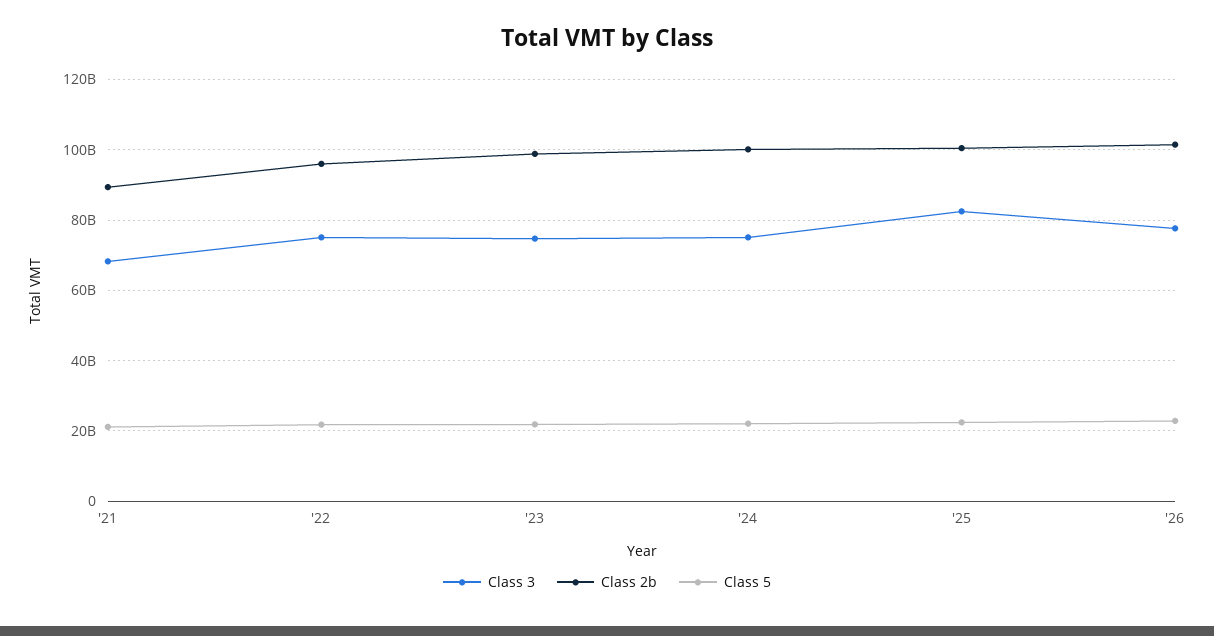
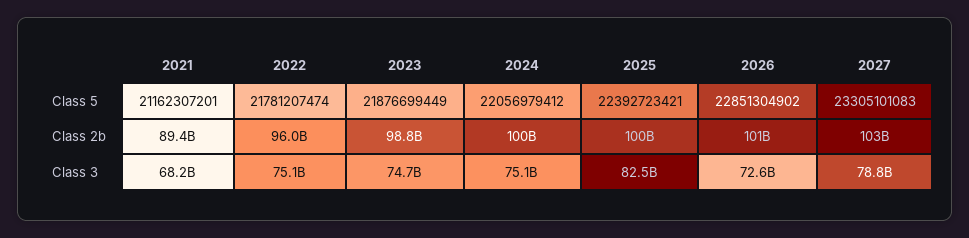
Class 3, '26: 78000000000 -> 72600000000
Class 5, 2027: none -> 23305101083
Class 2b, 2027: none -> 103000000000
Class 3, 2027: none -> 78800000000

